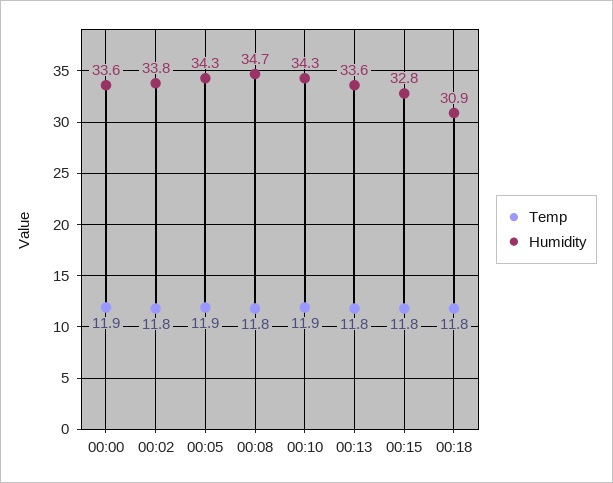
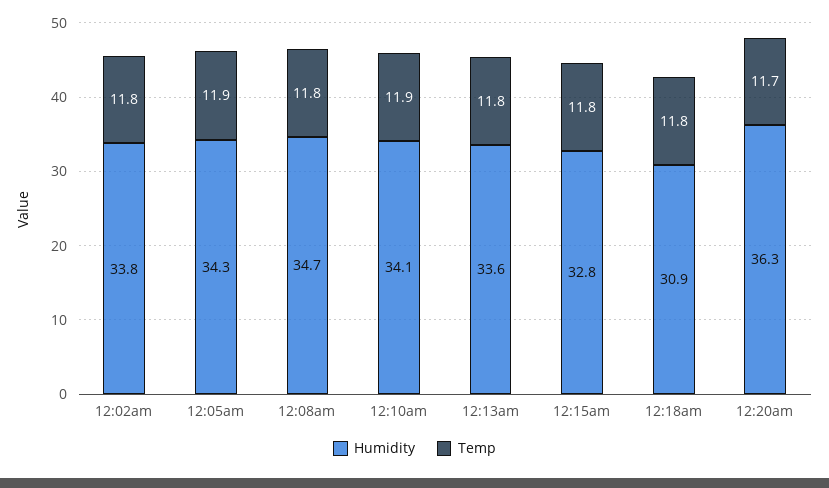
Temp, 00:00: 11.9 -> none
Humidity, 00:00: 33.6 -> none
Humidity, 00:10: 34.3 -> 34.1
Humidity, 12:20am: none -> 36.3
Temp, 12:20am: none -> 11.7

